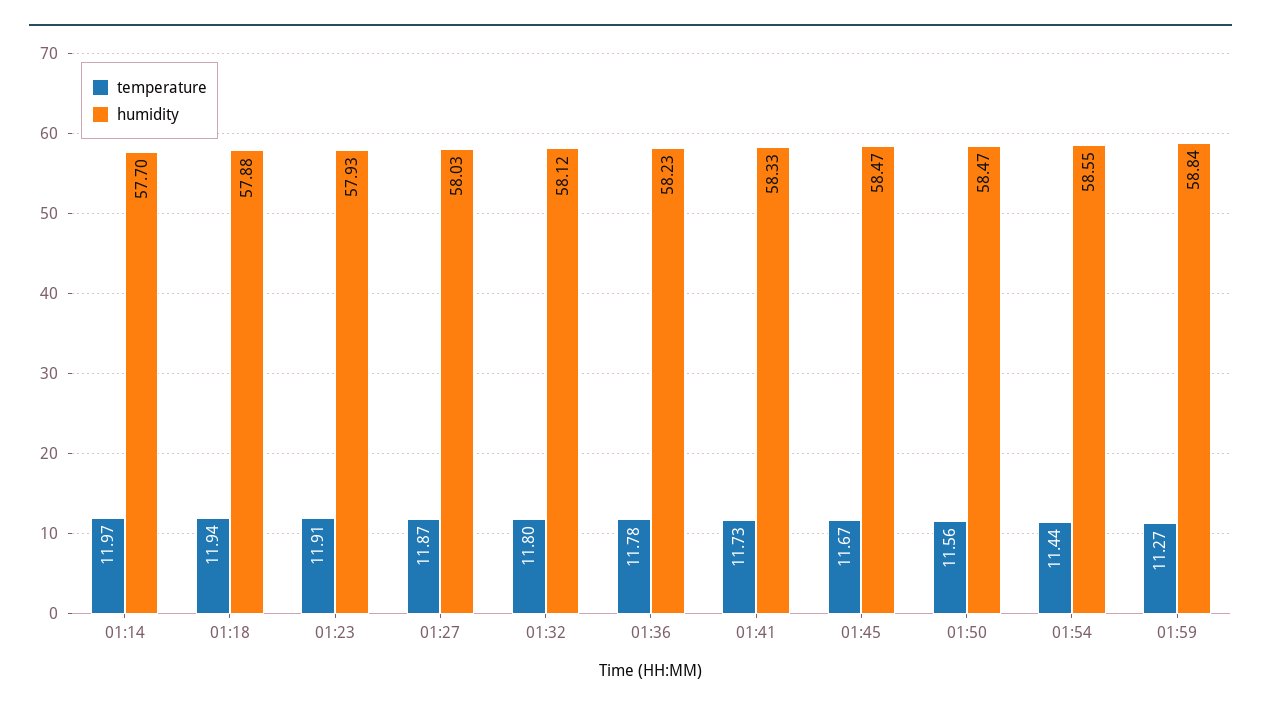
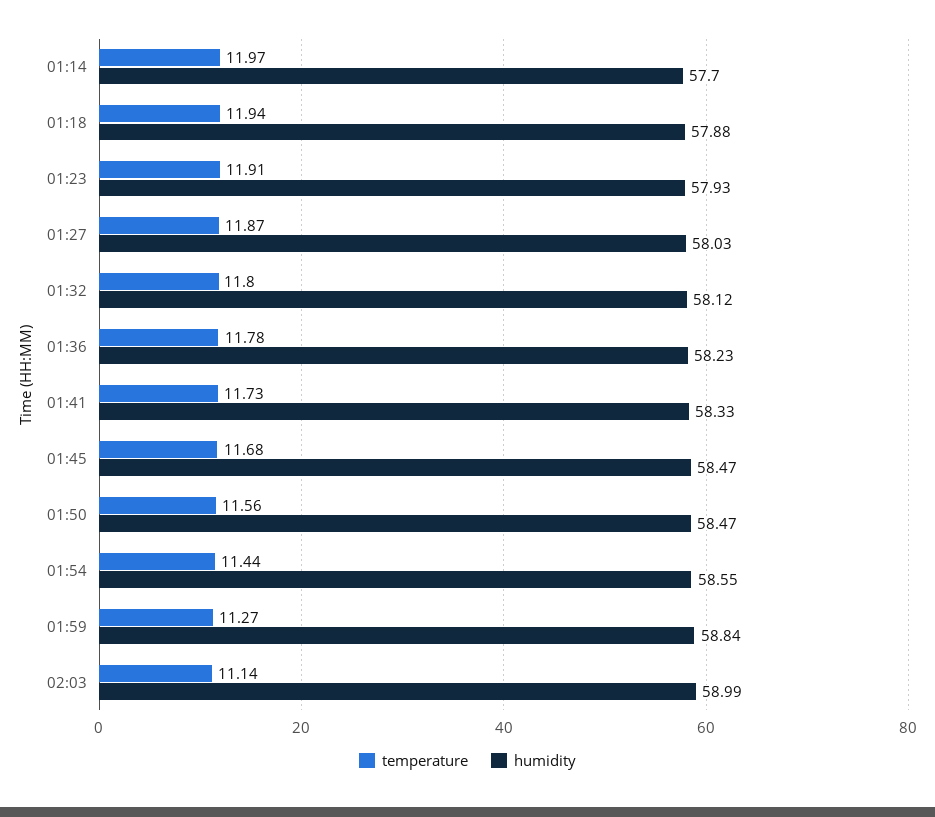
temperature, 01:45: 11.67 -> 11.68
temperature, 02:03: none -> 11.14
humidity, 02:03: none -> 58.99

